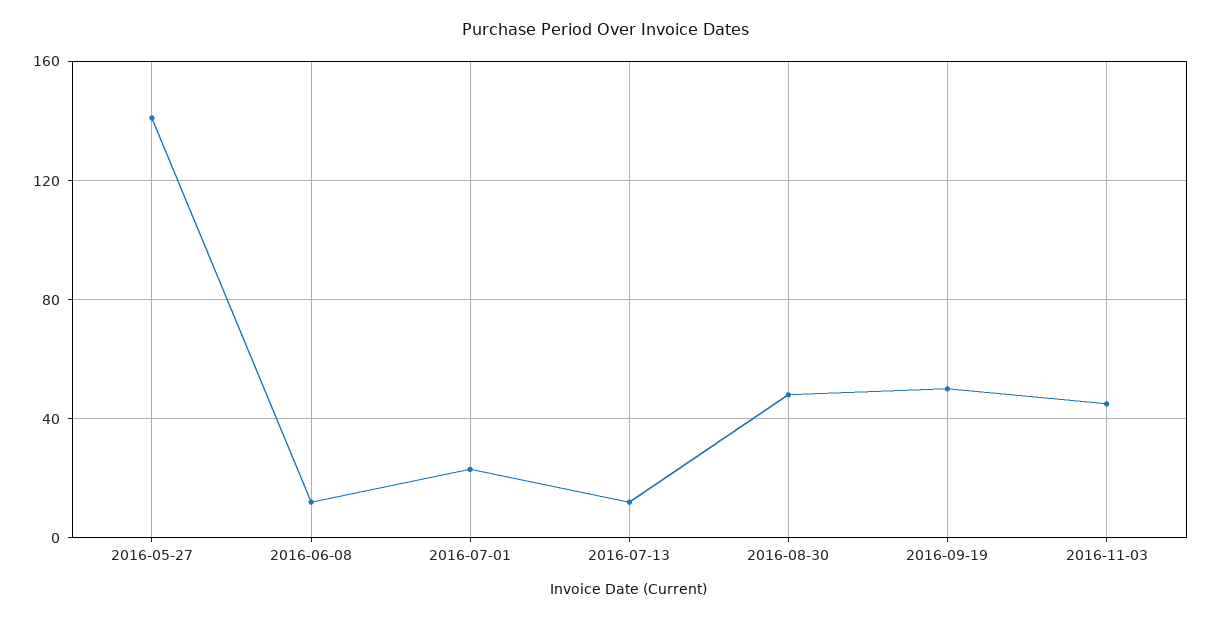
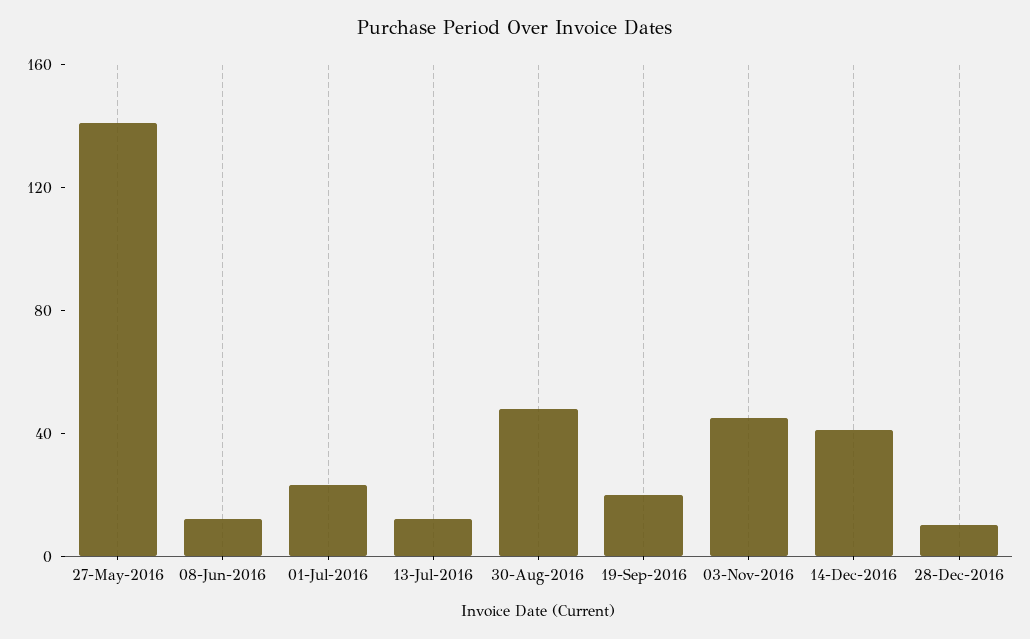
2016-09-19: 50 -> 20
14-Dec-2016: none -> 40
28-Dec-2016: none -> 10

